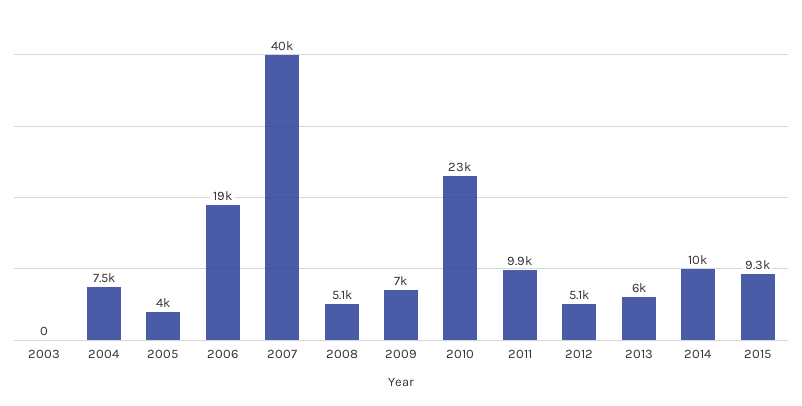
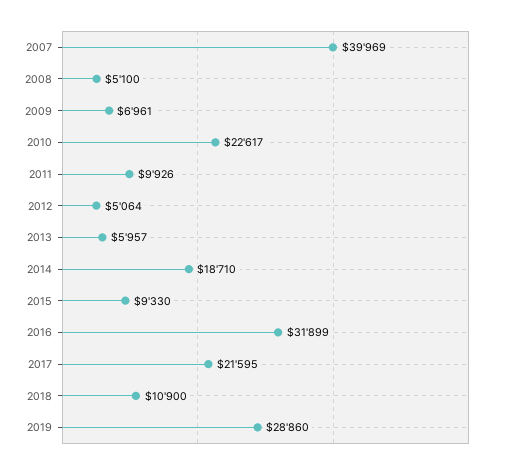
2003: 0 -> none
2004: 7500 -> none
2005: 4000 -> none
2006: 19000 -> none
2014: 10000 -> 18710
2016: none -> 31899
2017: none -> 21595
2018: none -> 10900
2019: none -> 28860

